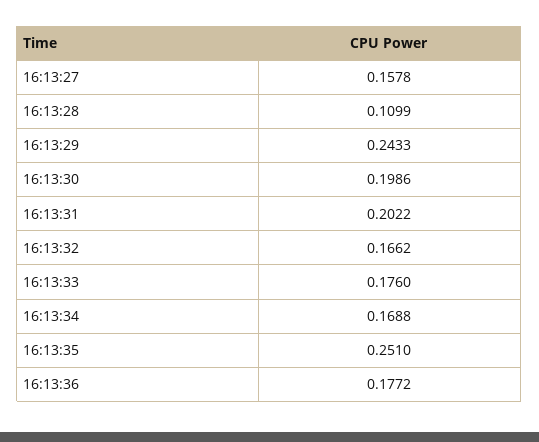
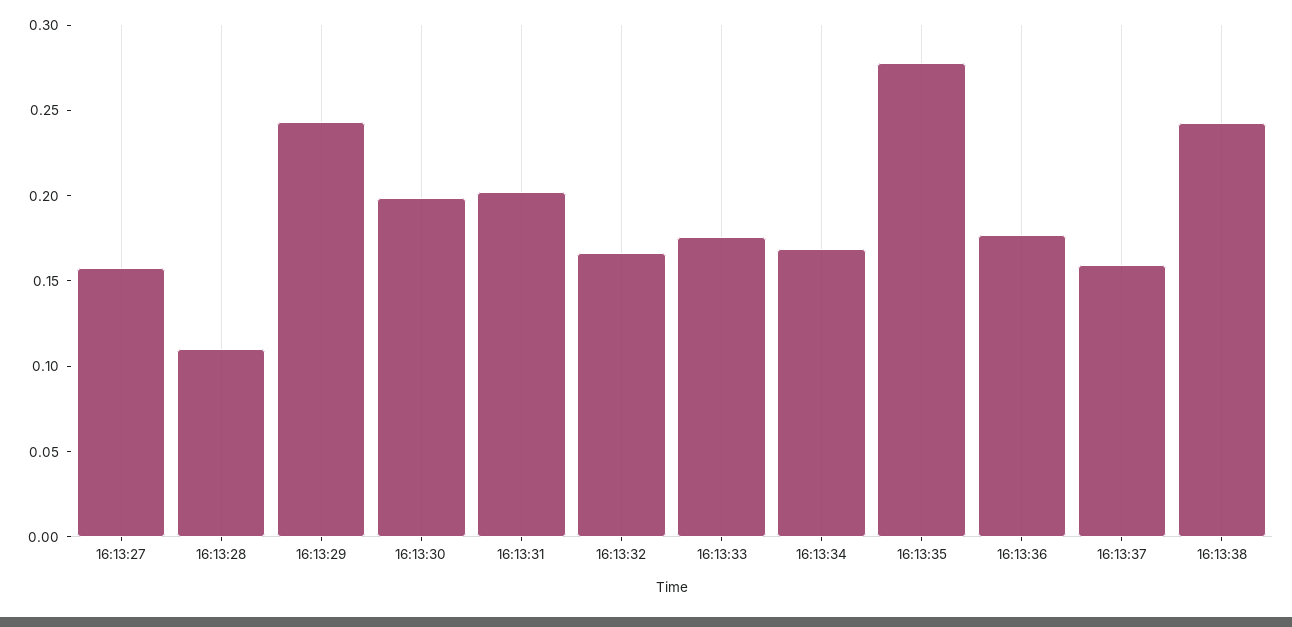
16:13:35: 0.251 -> 0.28
16:13:37: none -> 0.16
16:13:38: none -> 0.24

